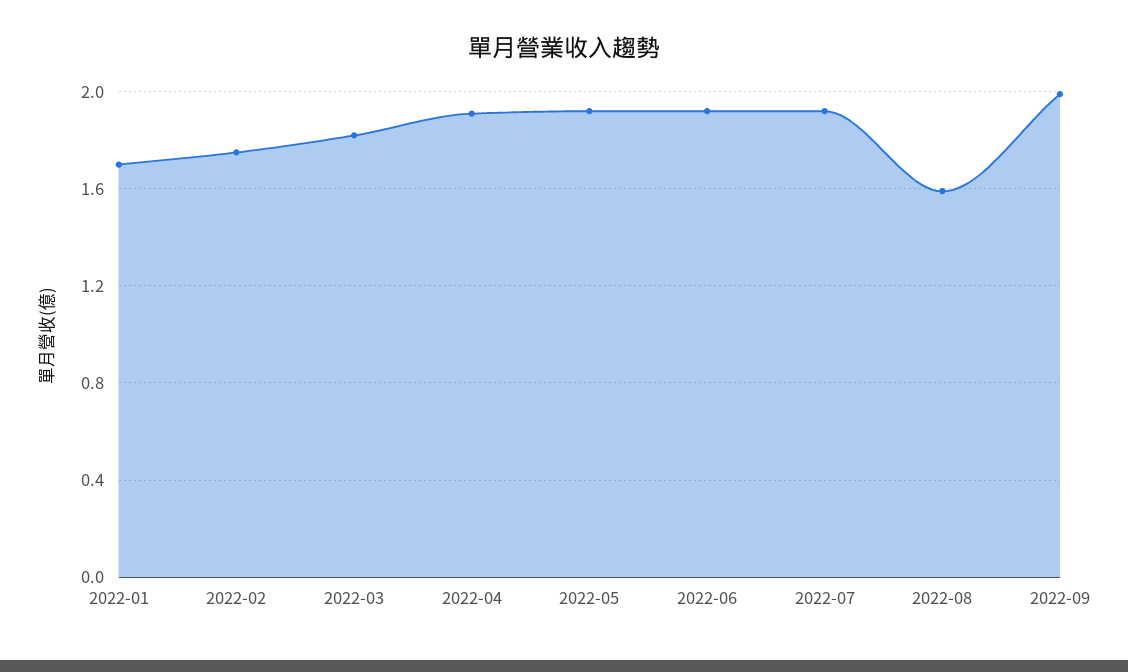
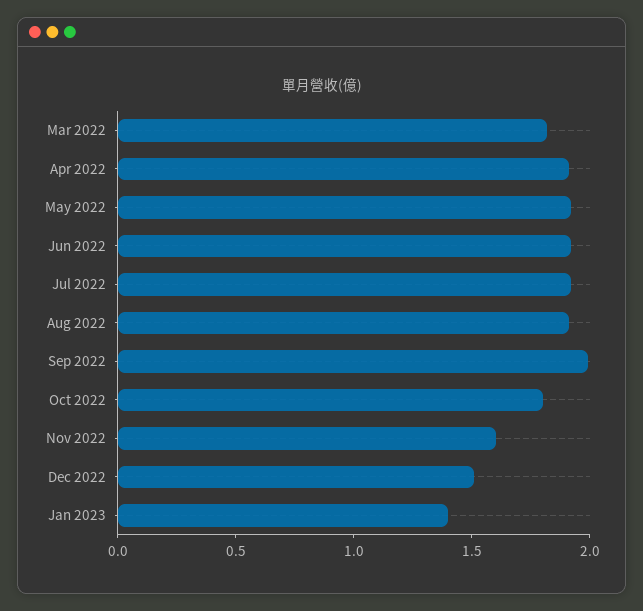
2022-01: 1.7 -> none
2022-02: 1.75 -> none
2022-08: 1.6 -> 1.9
Oct 2022: none -> 1.8
Nov 2022: none -> 1.6
Dec 2022: none -> 1.5
Jan 2023: none -> 1.4

